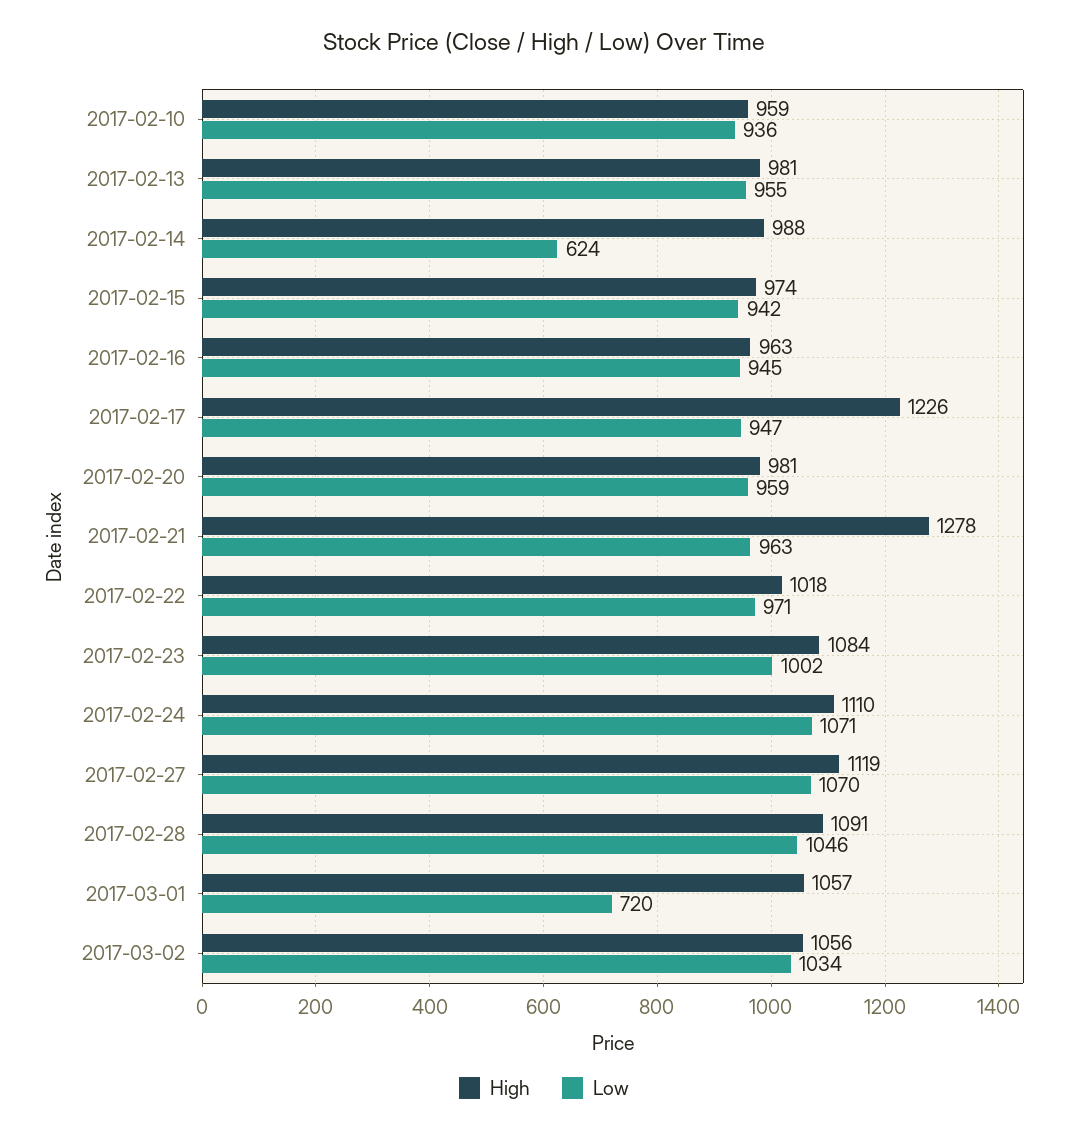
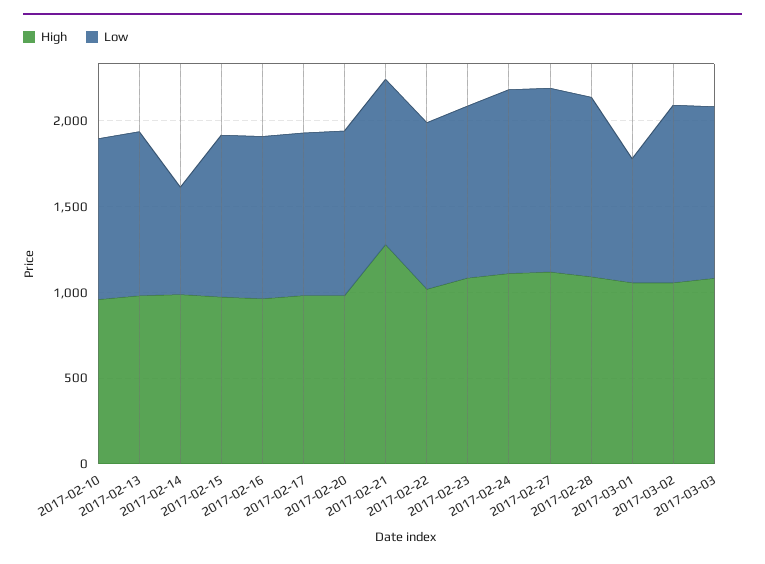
High, 2017-02-17: 1226 -> 1000
High, 2017-03-03: none -> 1100
Low, 2017-03-03: none -> 1000

